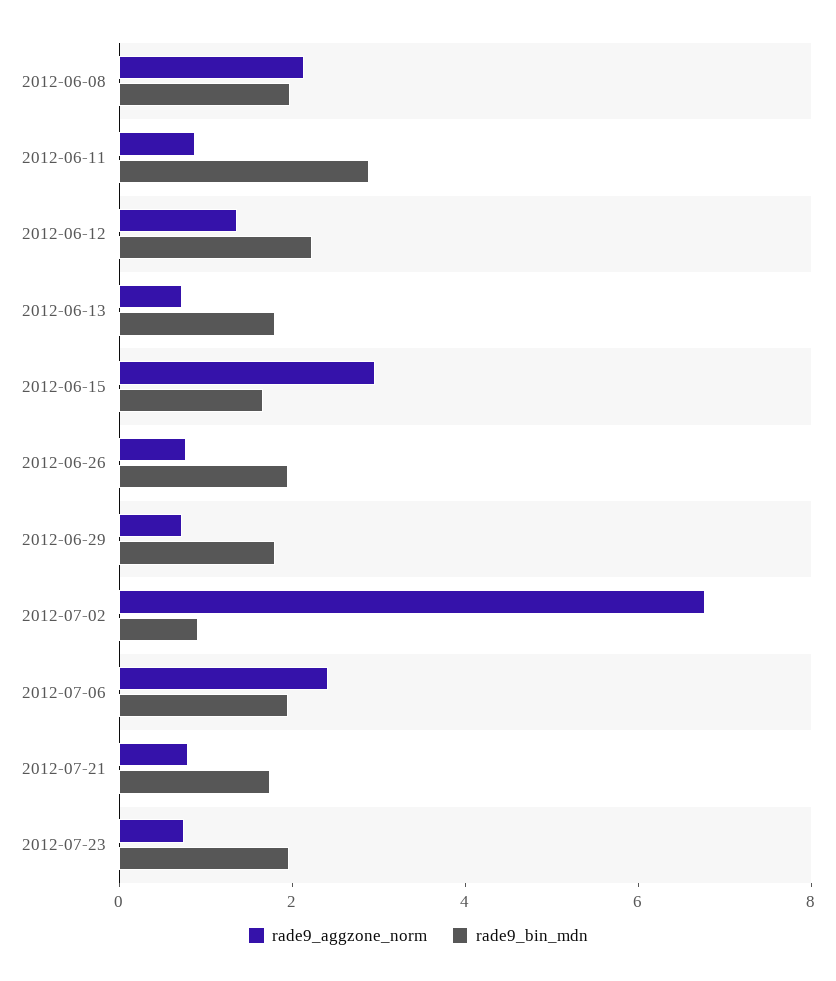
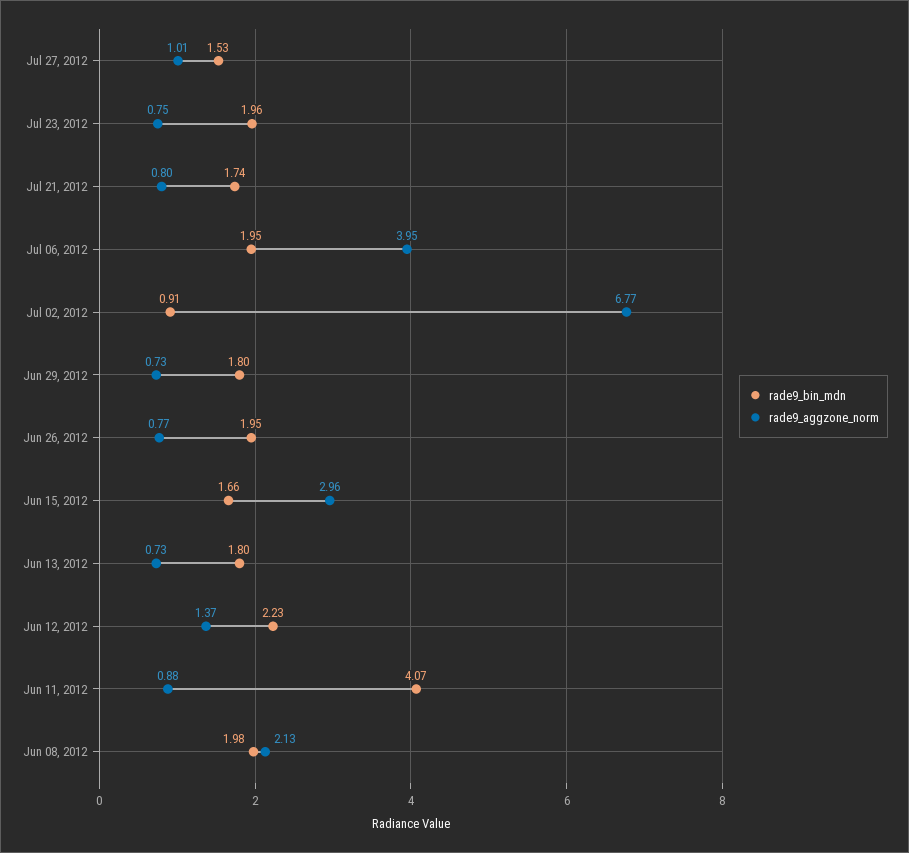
rade9_bin_mdn, 2012-06-11: 3 -> 4.07
rade9_aggzone_norm, 2012-07-06: 2.5 -> 3.95
rade9_bin_mdn, Jul 27, 2012: none -> 1.53
rade9_aggzone_norm, Jul 27, 2012: none -> 1.01

